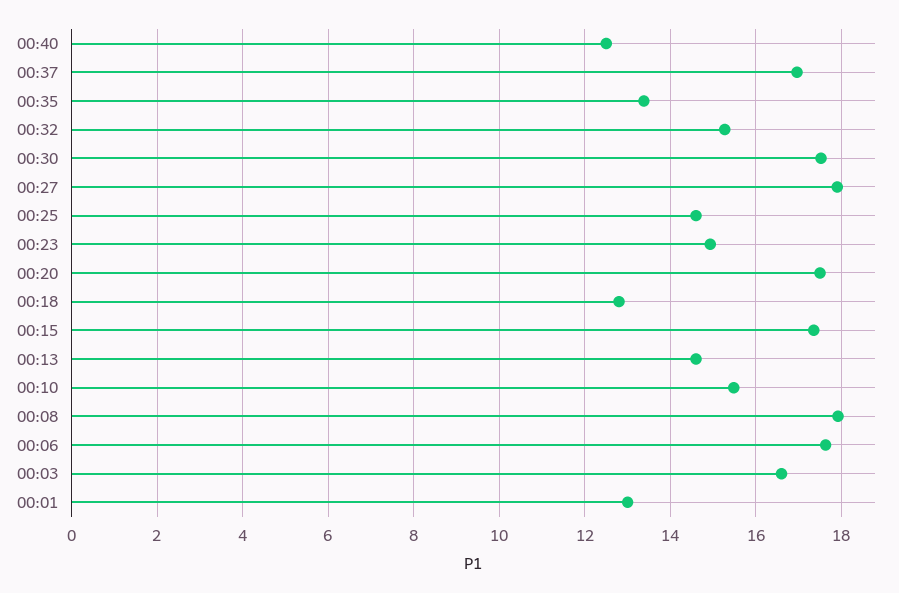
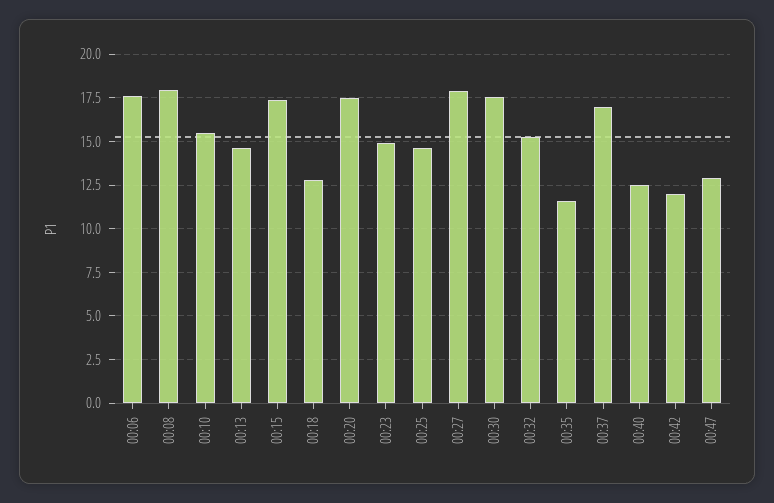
00:35: 13.4 -> 11.5
00:03: 16.6 -> none
00:01: 13 -> none
00:42: none -> 12
00:47: none -> 13

